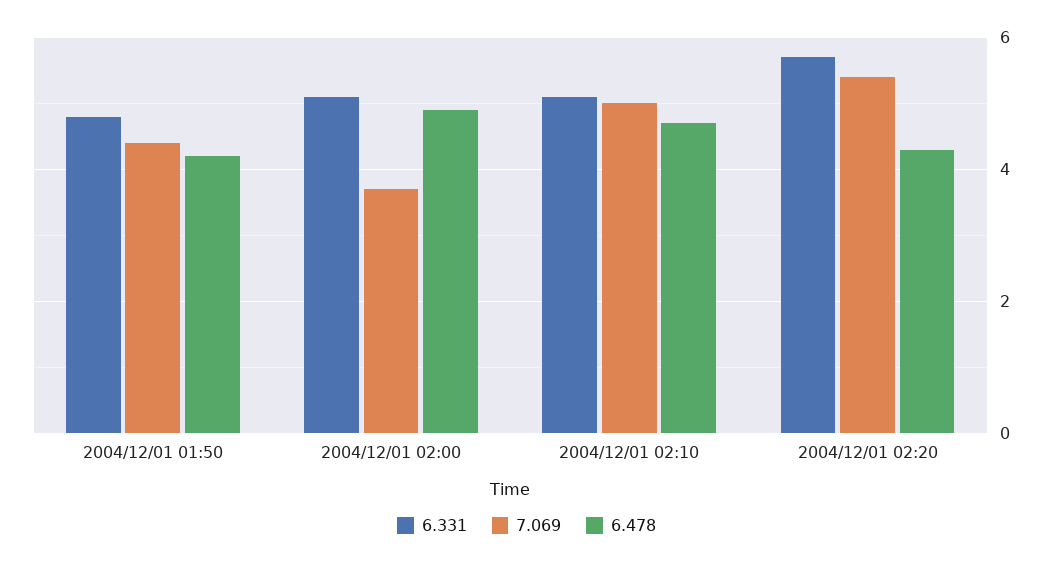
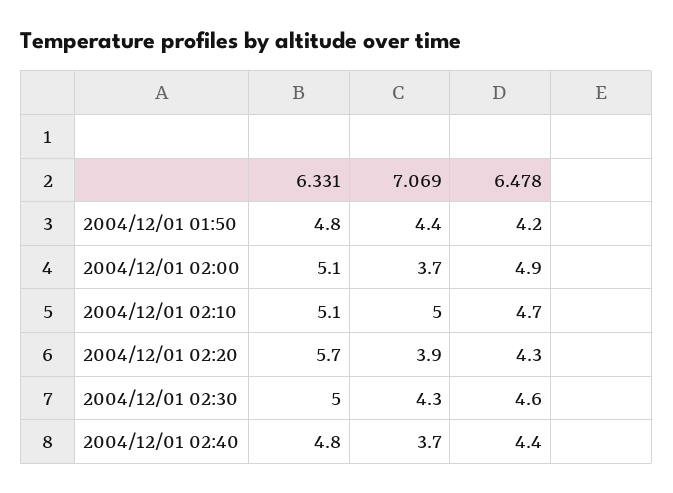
7.069, 2004/12/01 02:20: 5.5 -> 3.9
6.331, 2004/12/01 02:30: none -> 5
7.069, 2004/12/01 02:30: none -> 4.3
6.478, 2004/12/01 02:30: none -> 4.6
6.331, 2004/12/01 02:40: none -> 4.8
7.069, 2004/12/01 02:40: none -> 3.7
6.478, 2004/12/01 02:40: none -> 4.4

